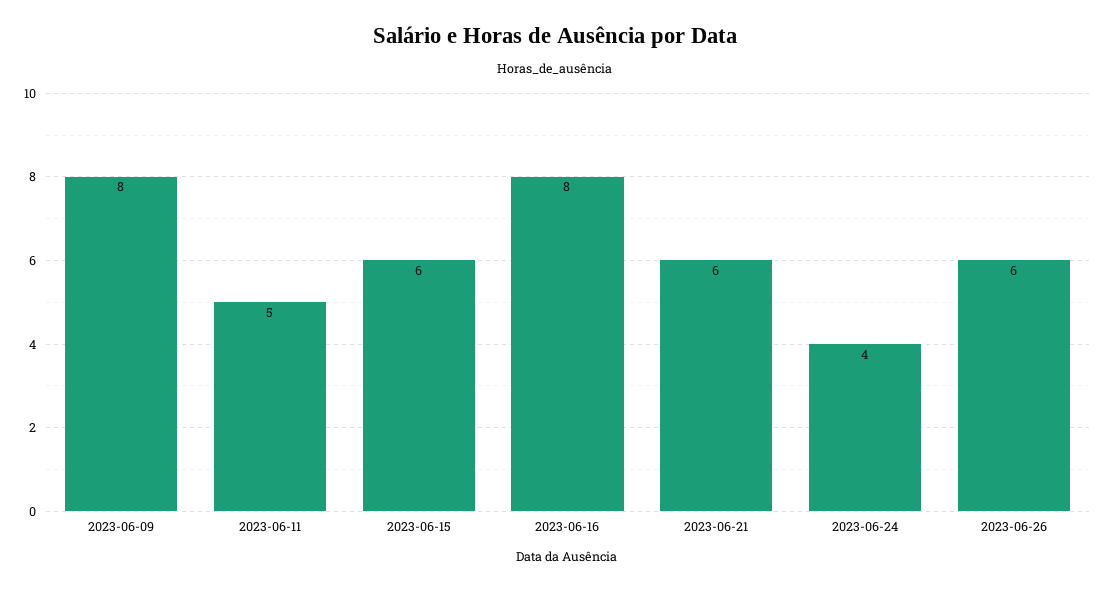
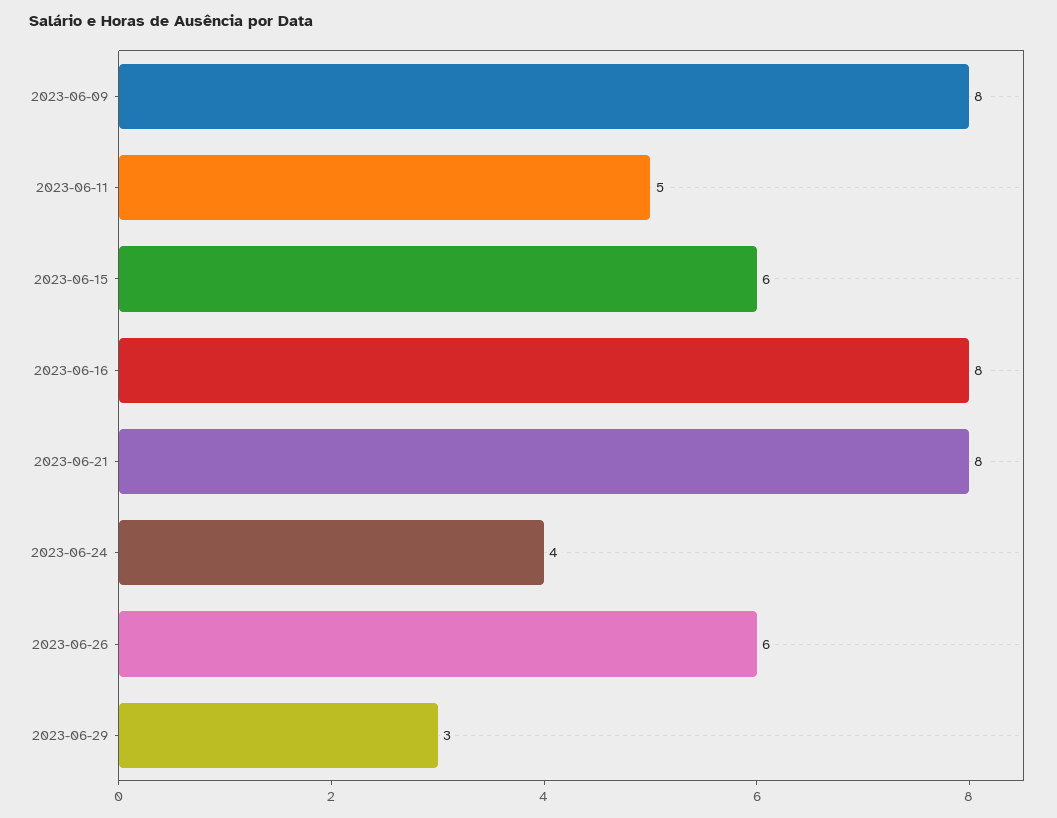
2023-06-21: 6 -> 8
2023-06-29: none -> 3

